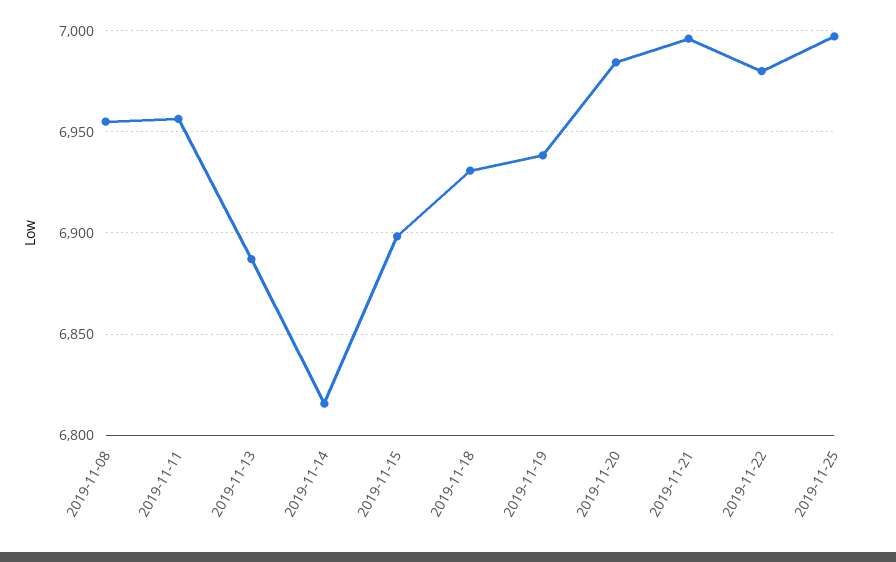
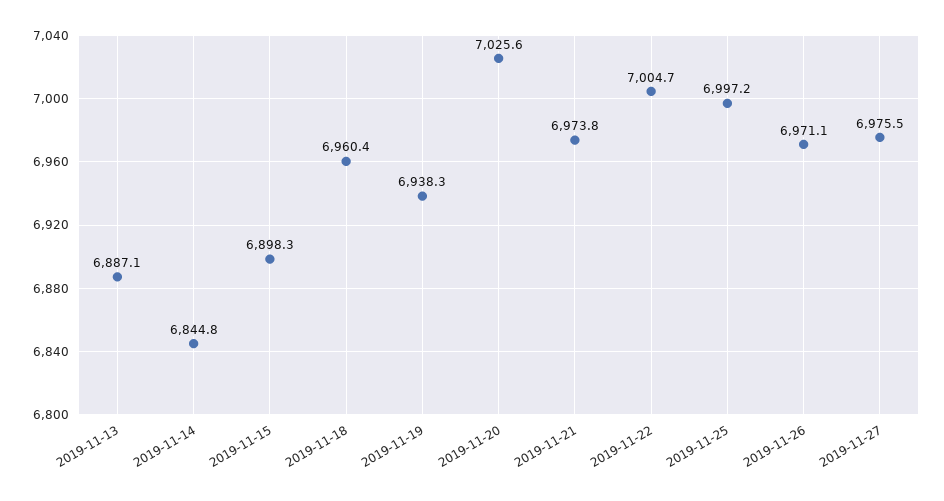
2019-11-08: 6955 -> none
2019-11-11: 6955 -> none
2019-11-14: 6815 -> 6844.8
2019-11-18: 6930 -> 6960.4
2019-11-20: 6985 -> 7025.6
2019-11-21: 6995 -> 6973.8
2019-11-22: 6980 -> 7004.7
2019-11-26: none -> 6971.1
2019-11-27: none -> 6975.5

